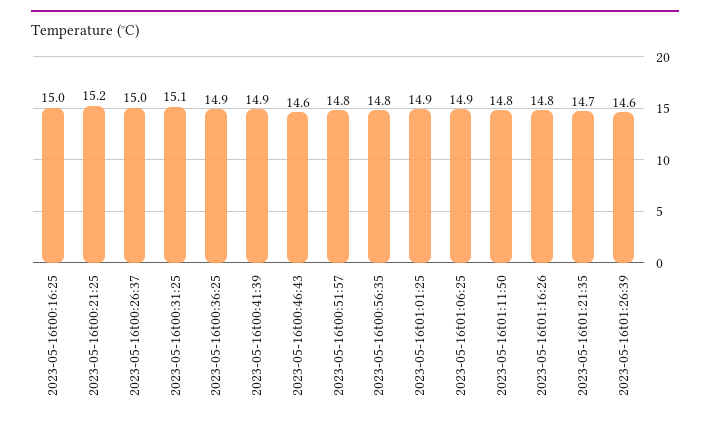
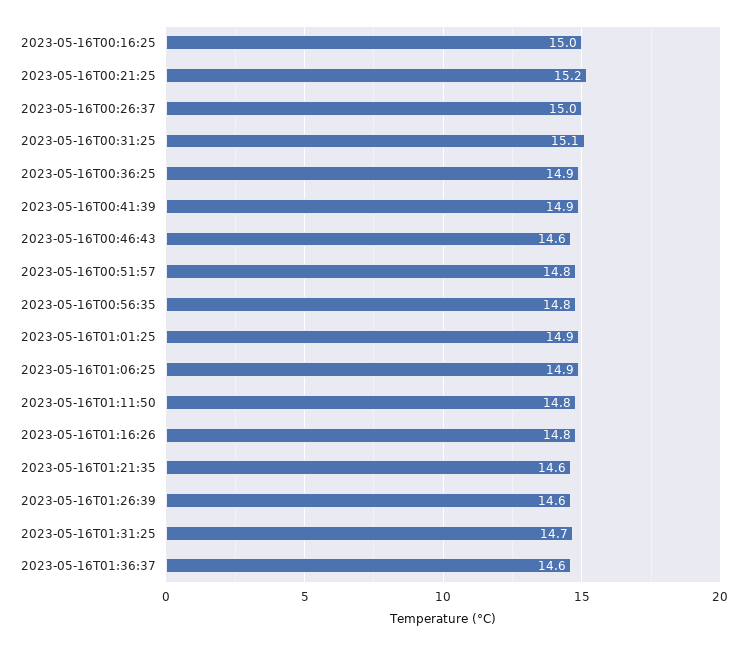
2023-05-16t01:21:35: 14.7 -> 14.6
2023-05-16T01:31:25: none -> 14.7
2023-05-16T01:36:37: none -> 14.6

